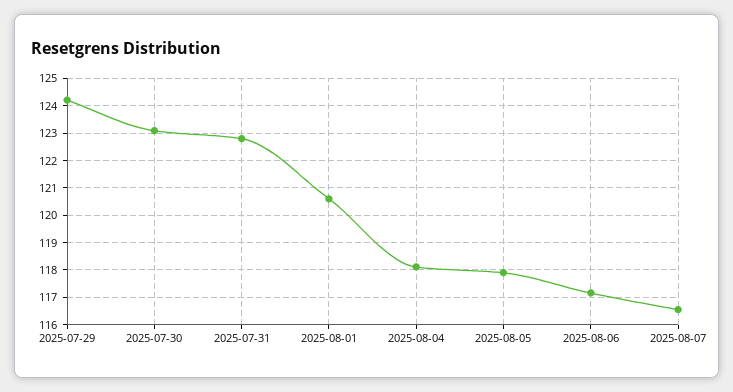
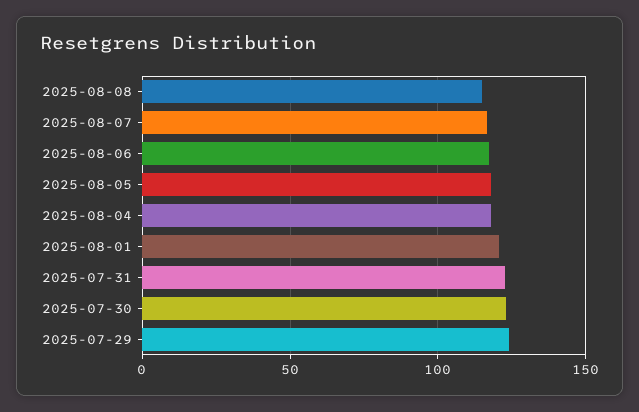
2025-08-08: none -> 115

